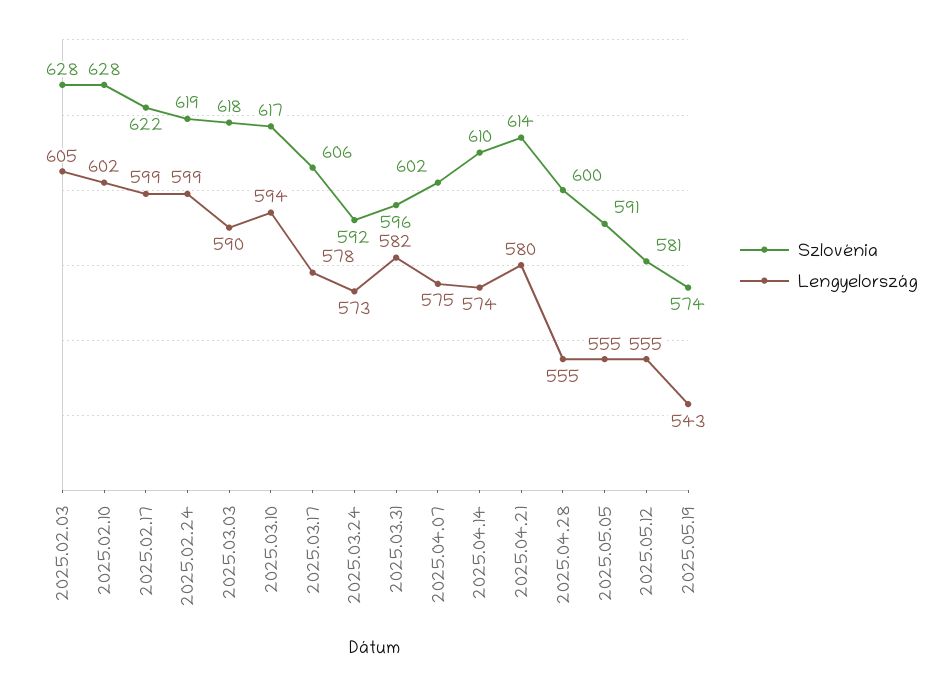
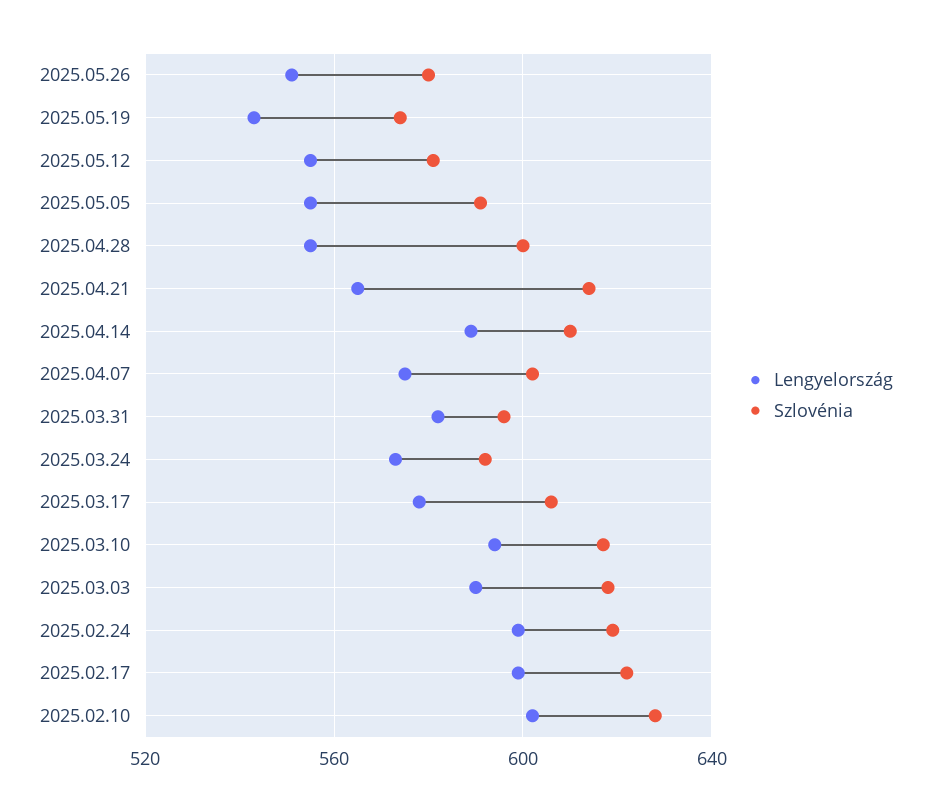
Szlovénia, 2025.02.03: 628 -> none
Lengyelország, 2025.02.03: 605 -> none
Lengyelország, 2025.04.14: 574 -> 590
Lengyelország, 2025.04.21: 580 -> 565
Lengyelország, 2025.05.26: none -> 550
Szlovénia, 2025.05.26: none -> 580

